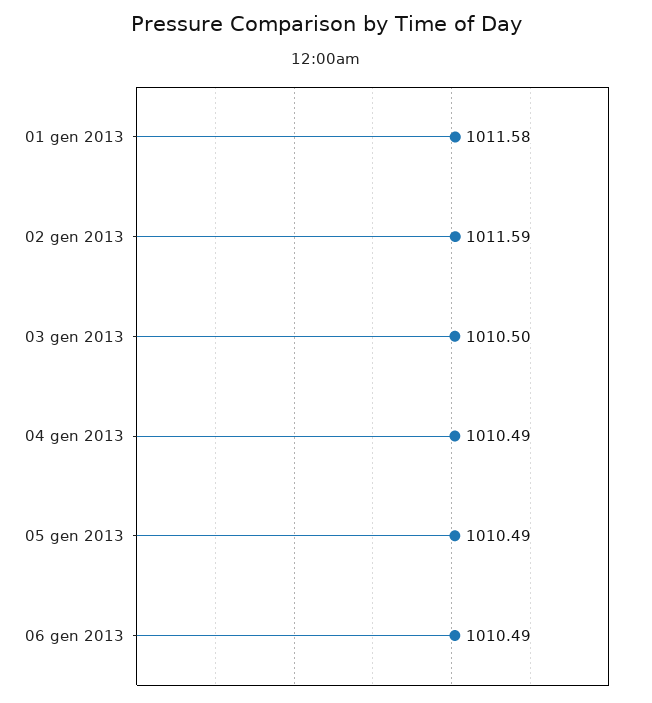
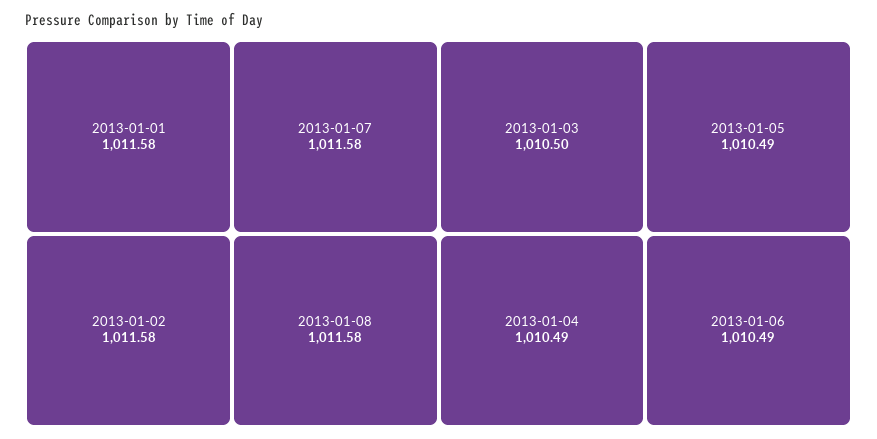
02 gen 2013: 1011.59 -> 1011.58
2013-01-07: none -> 1011.58
2013-01-08: none -> 1011.58

